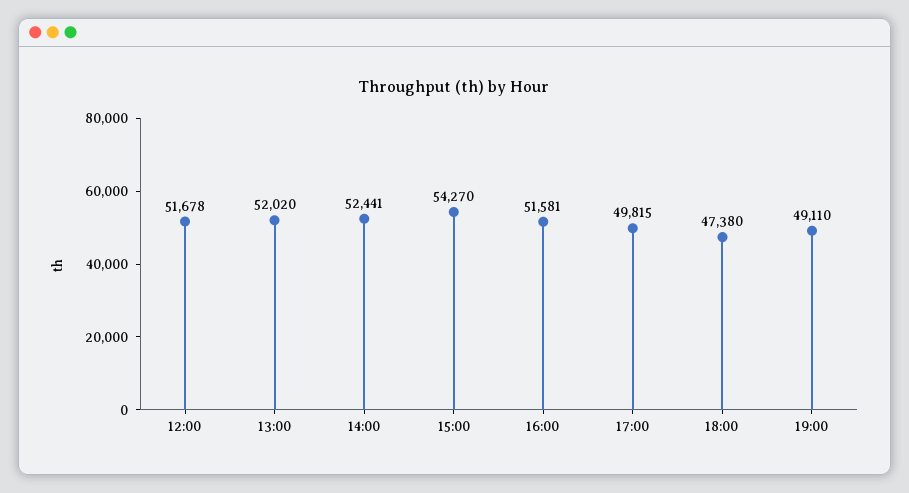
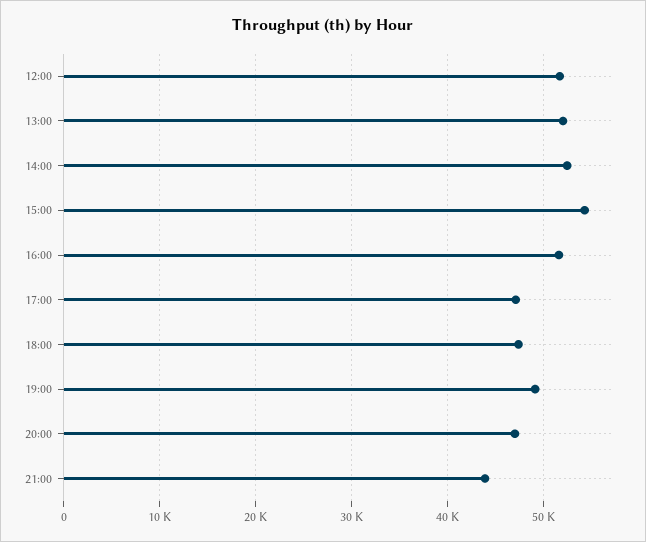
17:00: 49815 -> 47000
20:00: none -> 47000
21:00: none -> 44000

